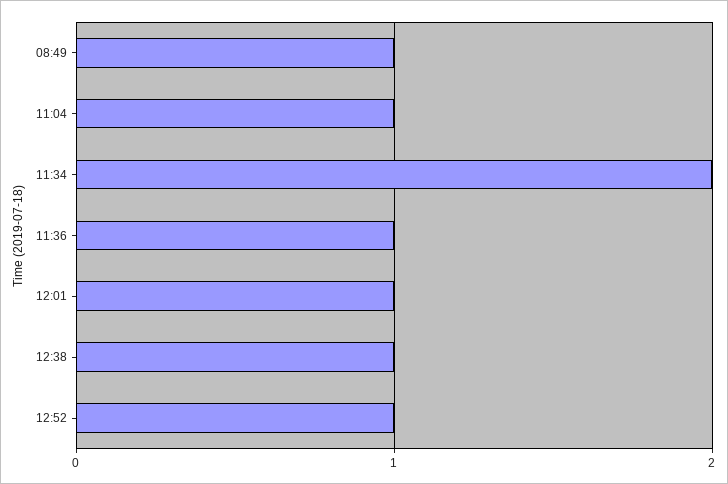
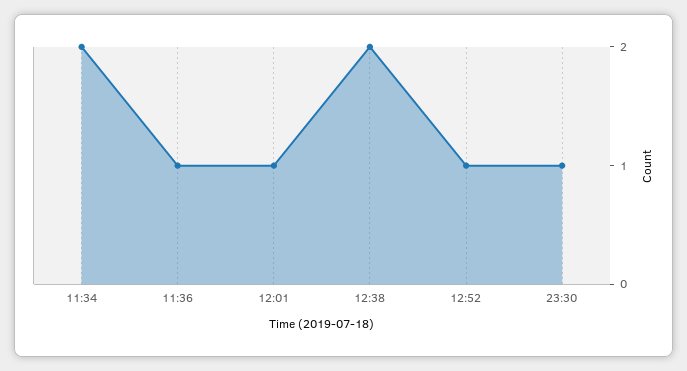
08:49: 1 -> none
11:04: 1 -> none
12:38: 1 -> 2
23:30: none -> 1

